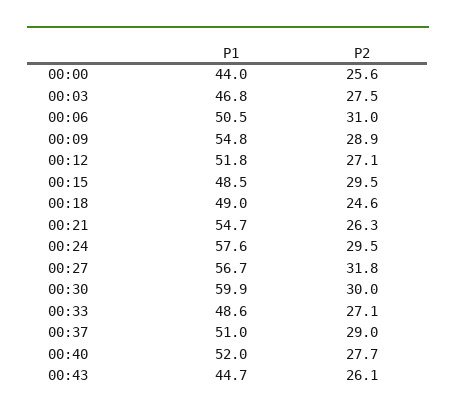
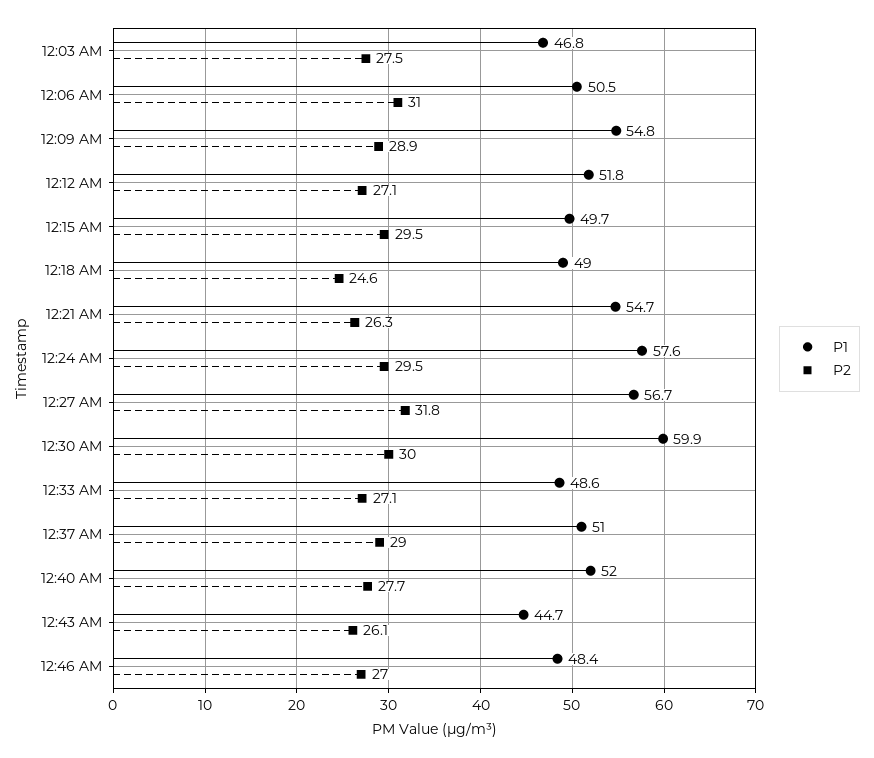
P1, 00:00: 44 -> none
P2, 00:00: 25.6 -> none
P1, 00:15: 48.5 -> 49.7
P1, 12:46 AM: none -> 48.4
P2, 12:46 AM: none -> 27

